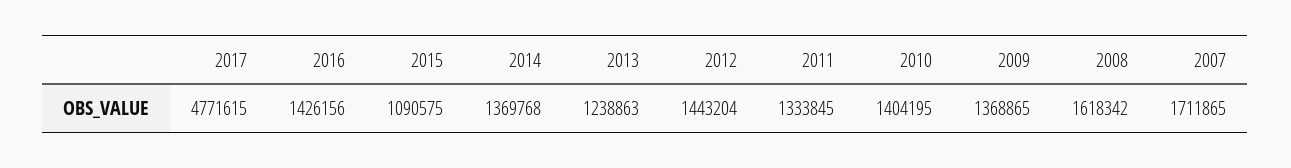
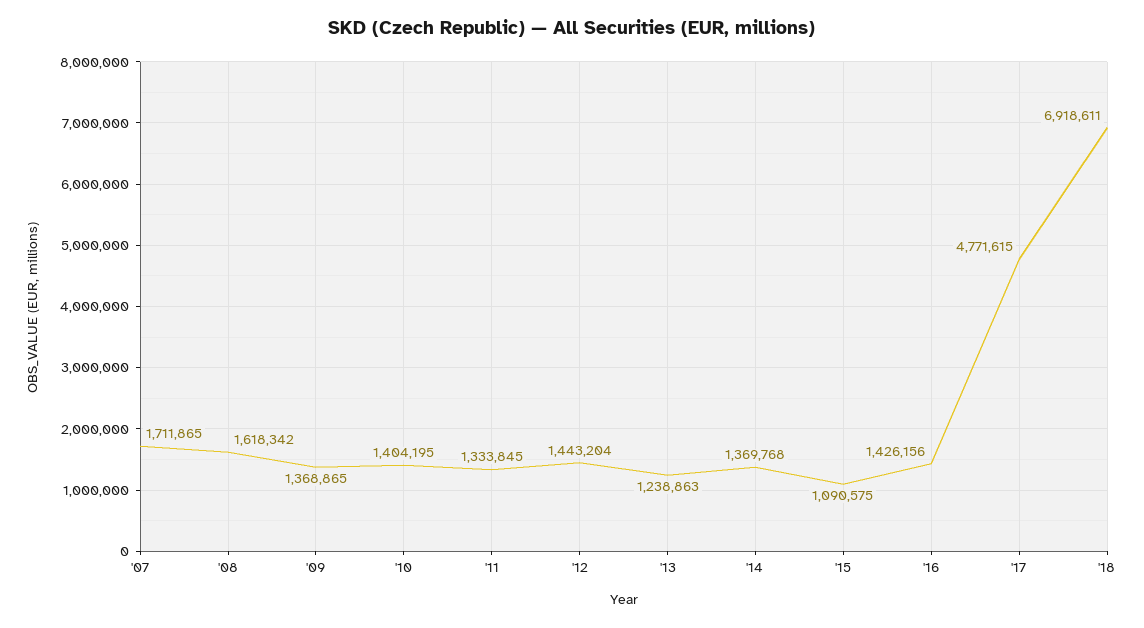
'18: none -> 6918611

